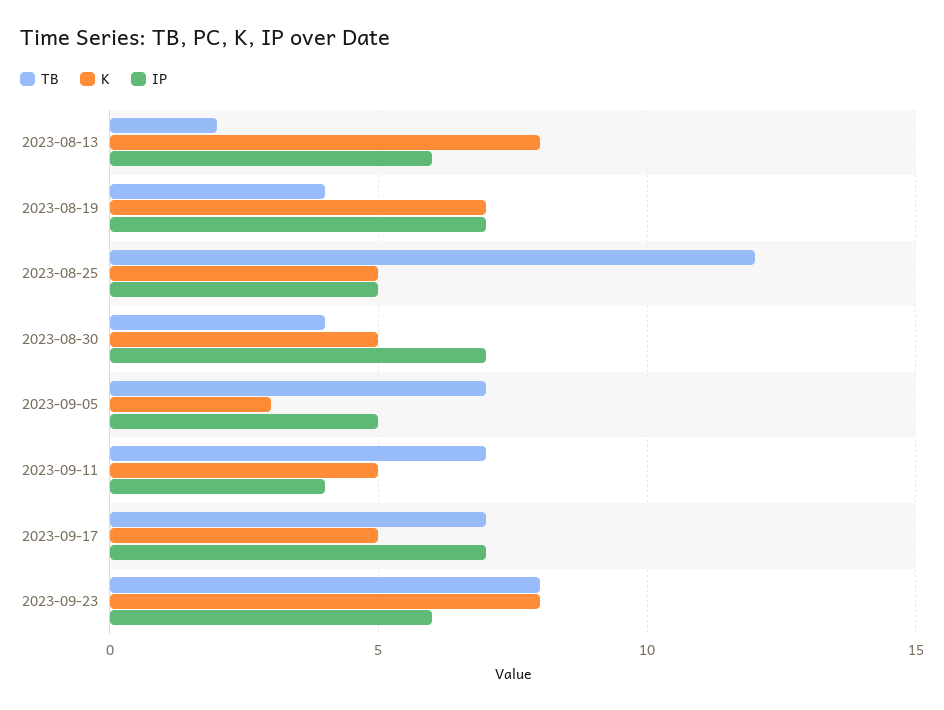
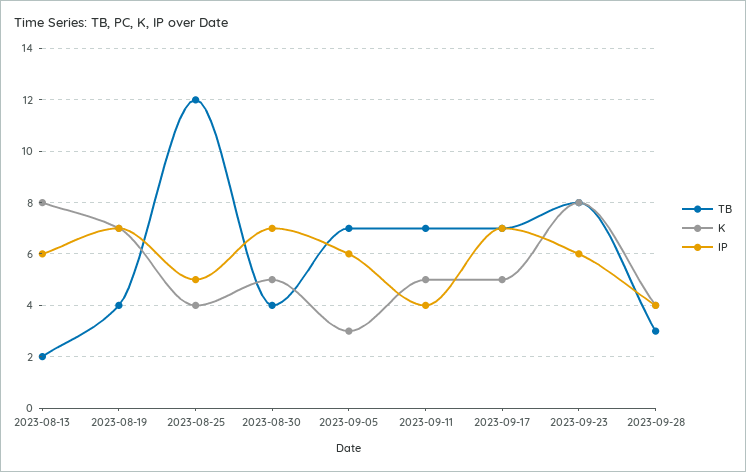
K, 2023-08-25: 5 -> 4
IP, 2023-09-05: 5 -> 6
TB, 2023-09-28: none -> 3
K, 2023-09-28: none -> 4
IP, 2023-09-28: none -> 4

